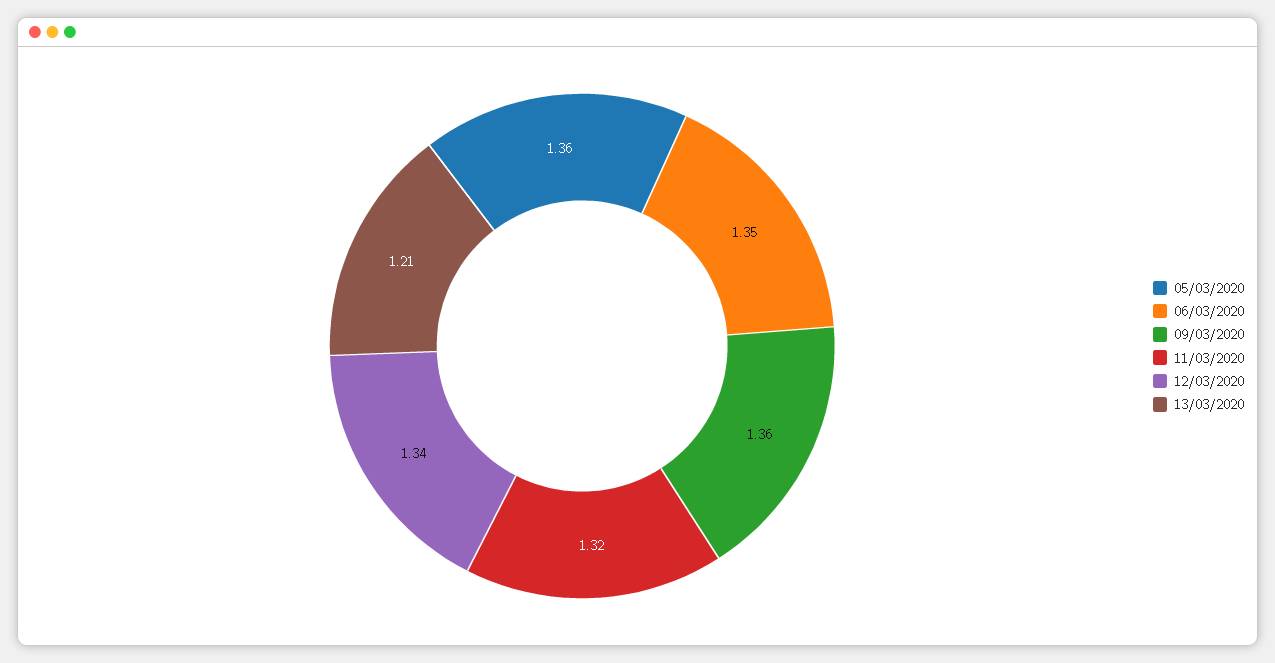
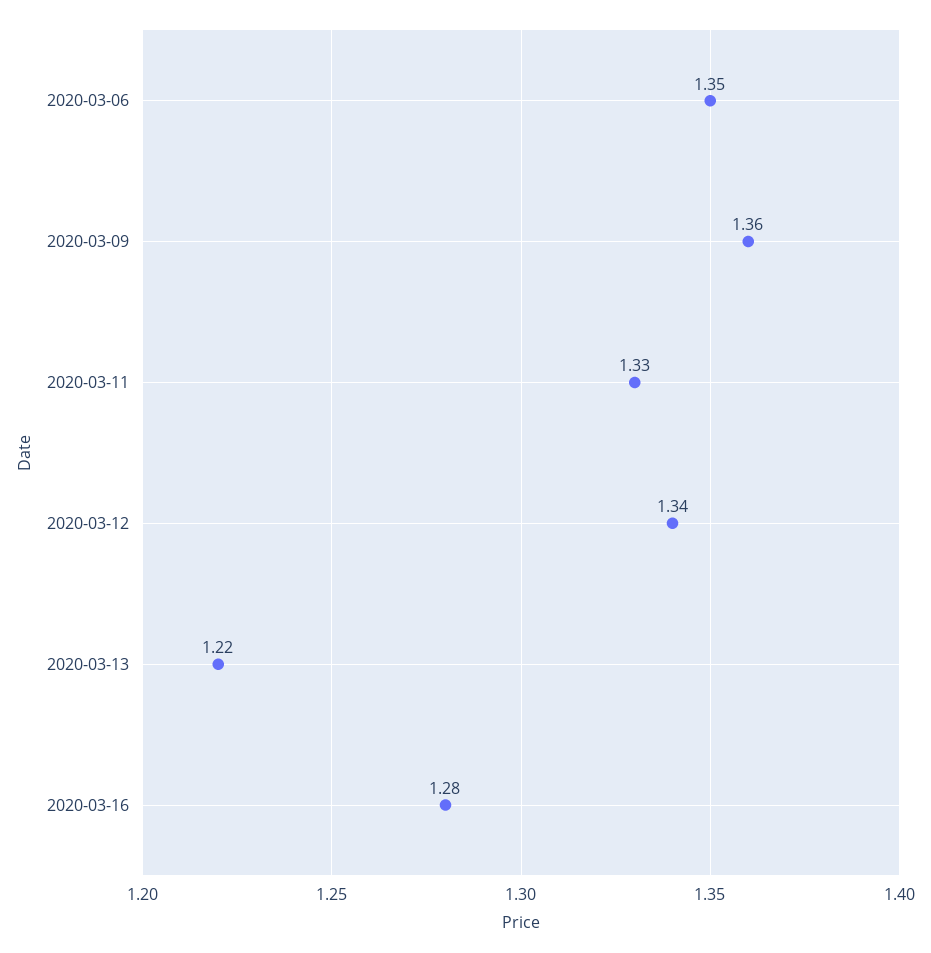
05/03/2020: 1.36 -> none
11/03/2020: 1.32 -> 1.33
13/03/2020: 1.21 -> 1.22
2020-03-16: none -> 1.28

